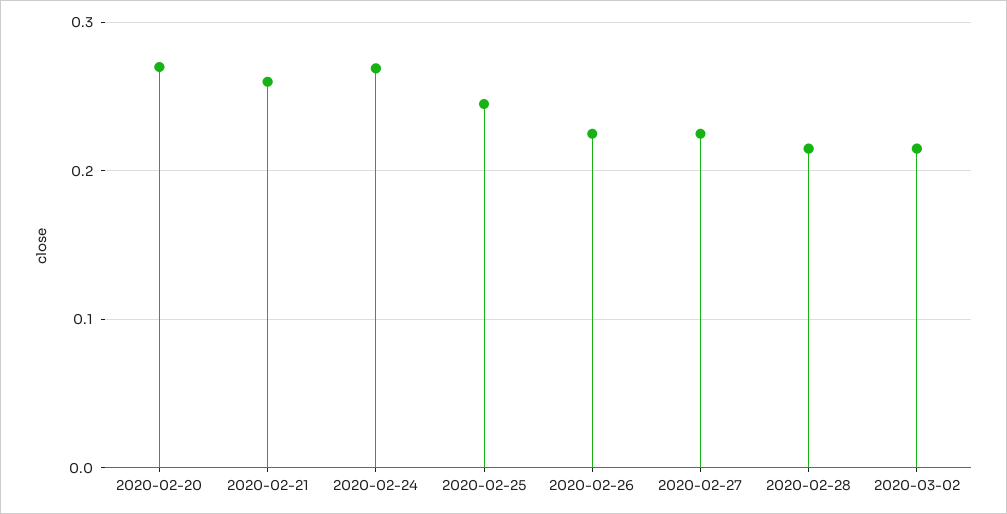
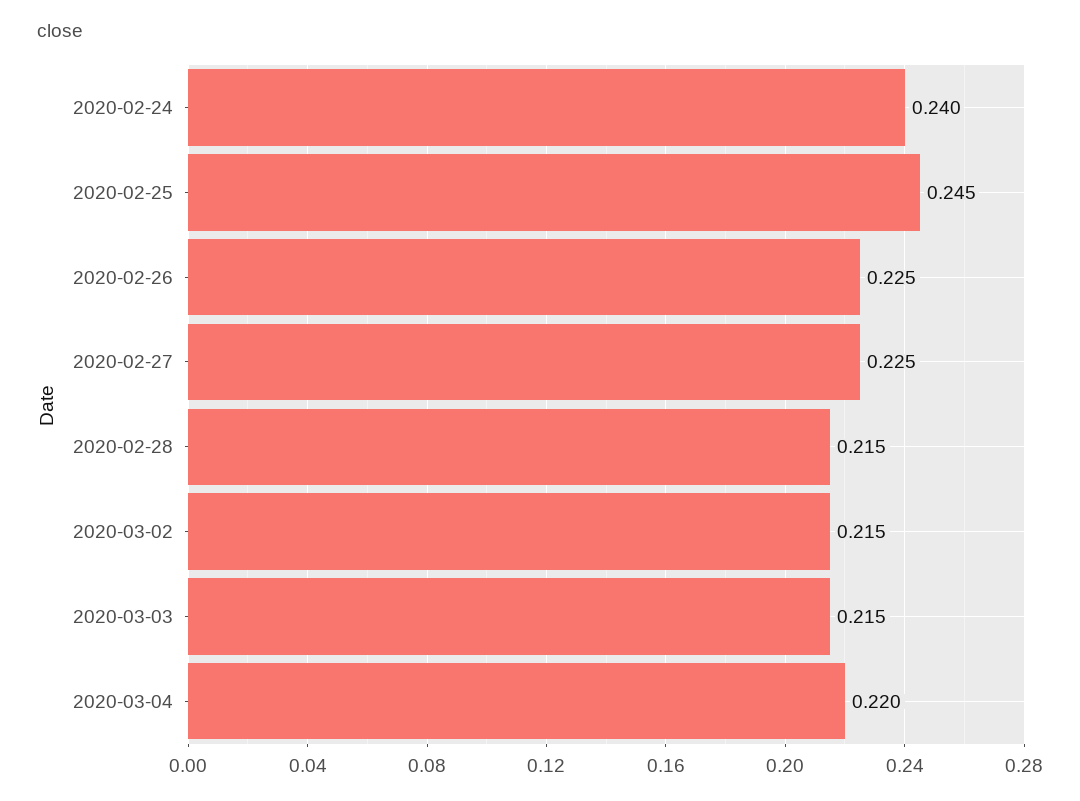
2020-02-20: 0.27 -> none
2020-02-21: 0.26 -> none
2020-02-24: 0.27 -> 0.24
2020-03-03: none -> 0.215
2020-03-04: none -> 0.22

